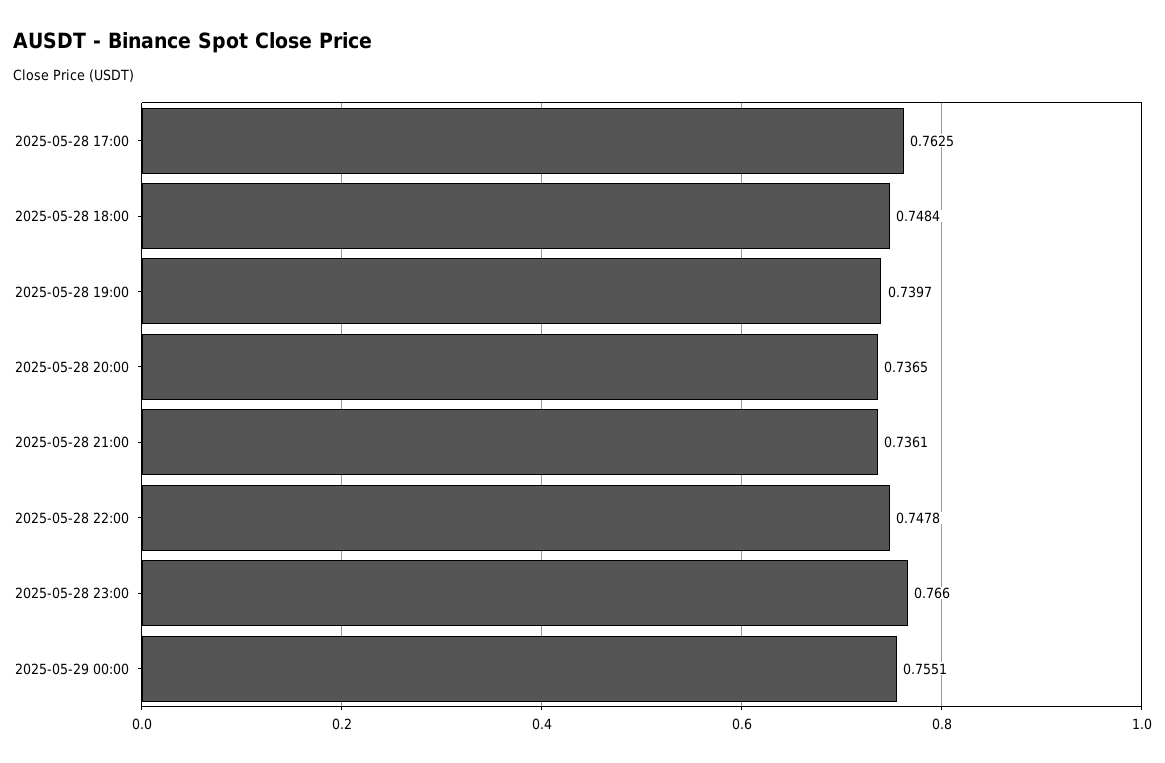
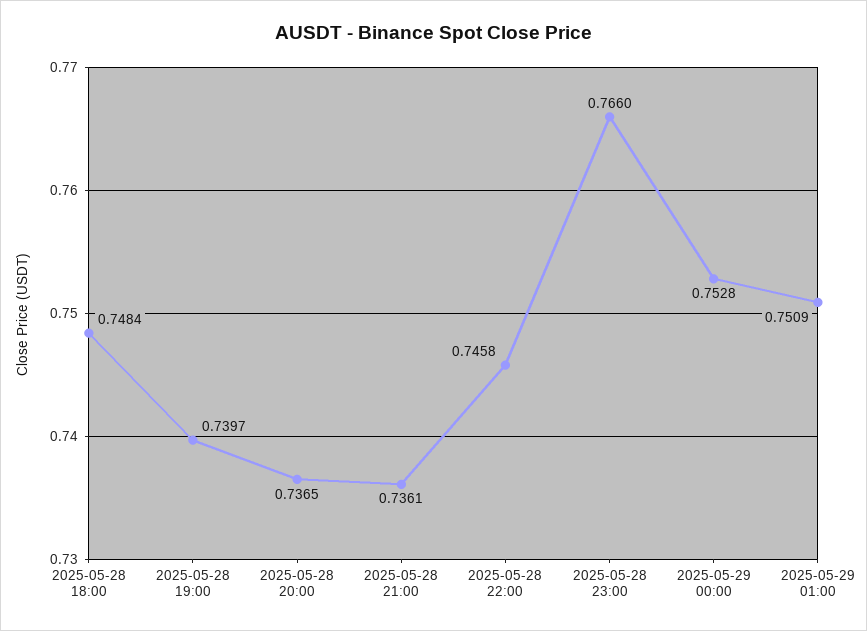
2025-05-28 17:00: 0.7625 -> none
2025-05-28 22:00: 0.7478 -> 0.7458
2025-05-29 00:00: 0.7551 -> 0.7528
2025-05-29 01:00: none -> 0.7509

